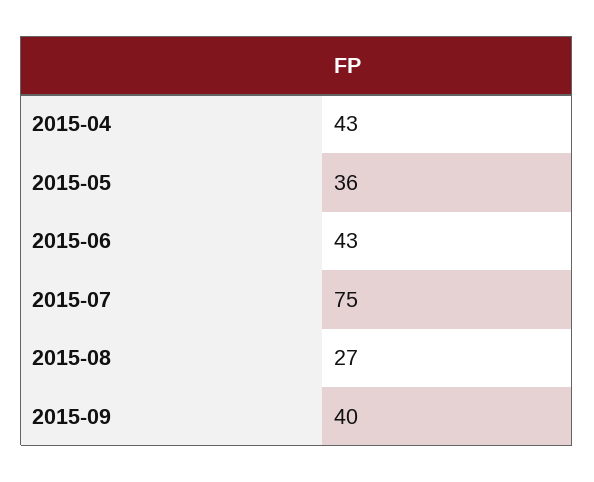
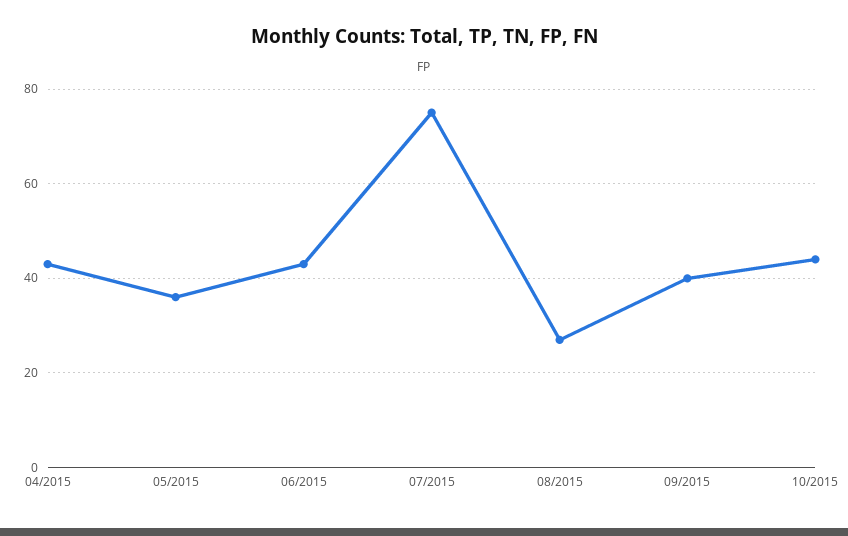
10/2015: none -> 45

